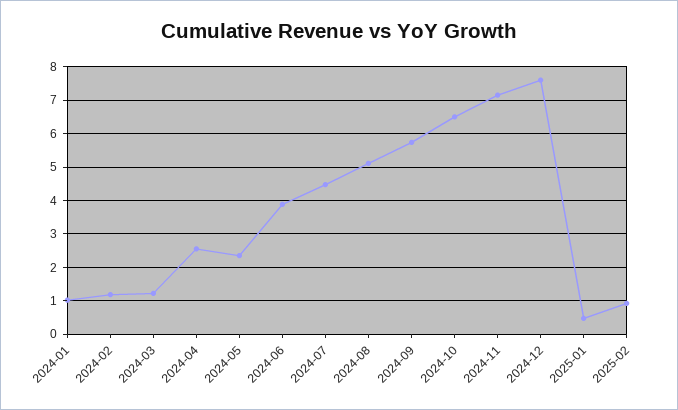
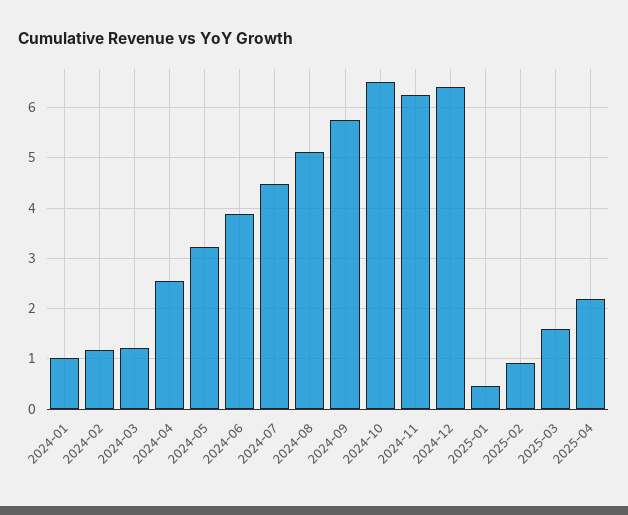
2024-05: 2.4 -> 3.2
2024-11: 7.2 -> 6.2
2024-12: 7.6 -> 6.4
2025-03: none -> 1.6
2025-04: none -> 2.2

